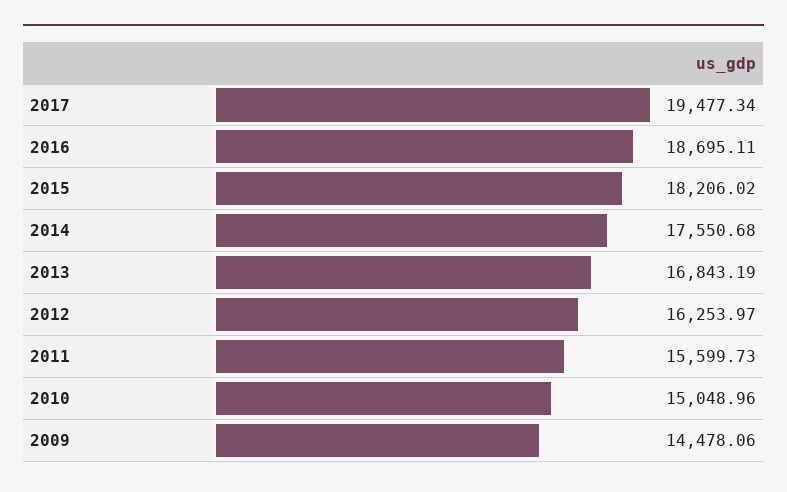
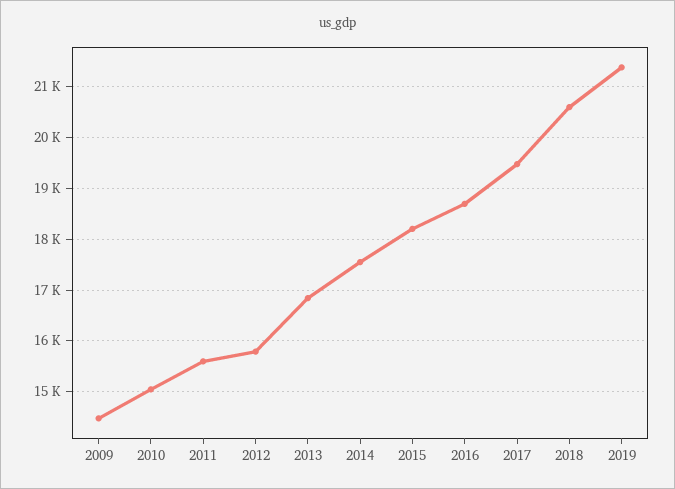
2012: 16253.97 -> 15800
2018: none -> 20600
2019: none -> 21400

